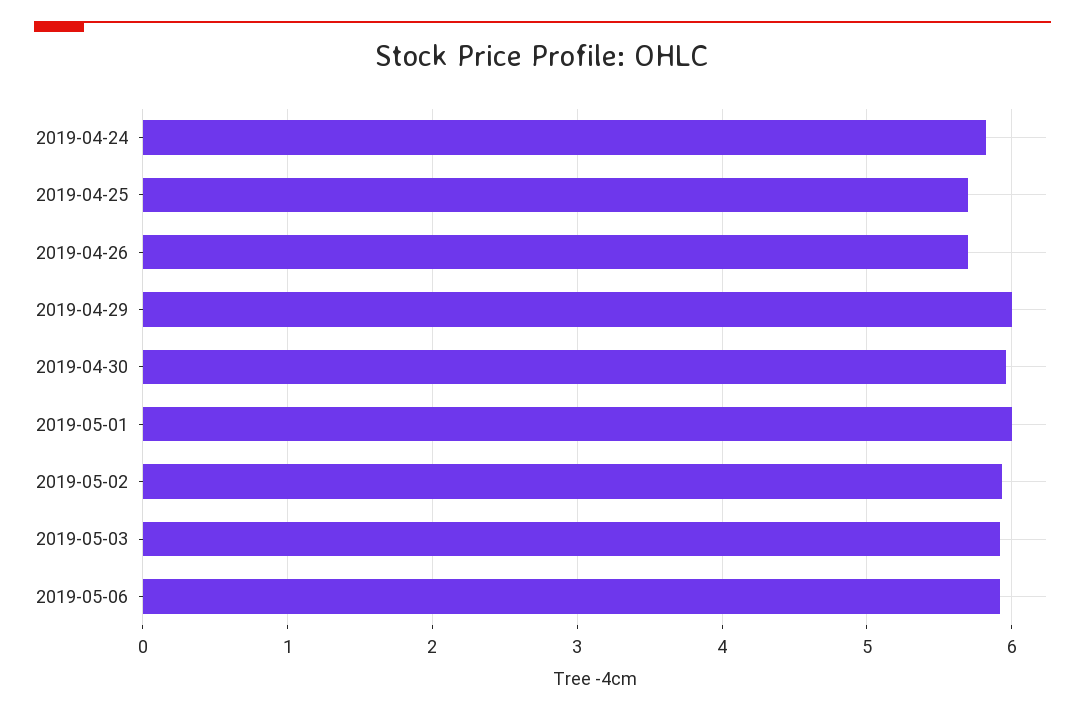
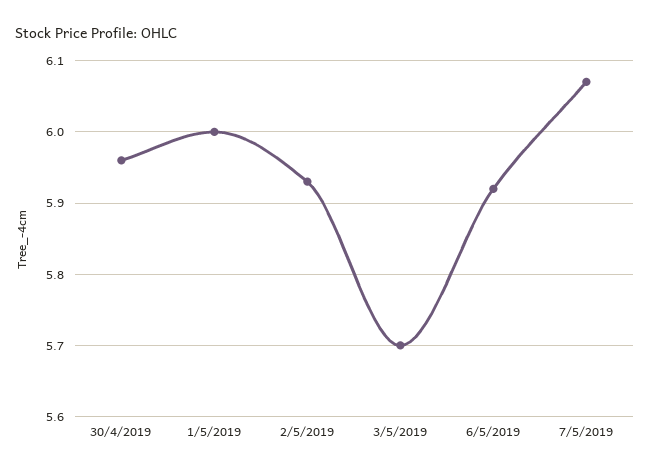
2019-04-24: 5.8 -> none
2019-04-25: 5.7 -> none
2019-04-26: 5.7 -> none
2019-04-29: 6 -> none
2019-05-03: 5.9 -> 5.7
7/5/2019: none -> 6.07

